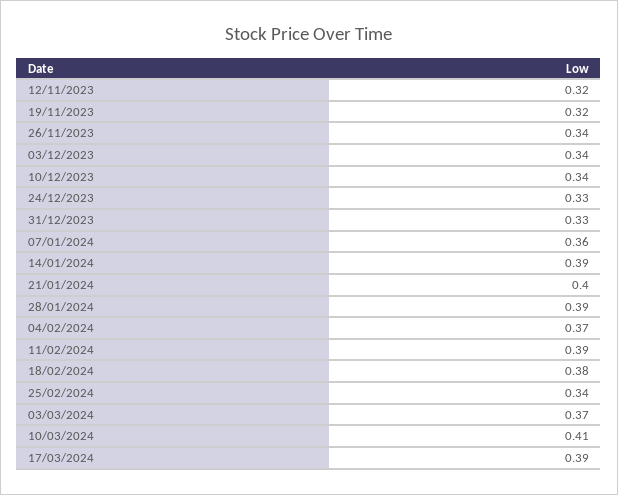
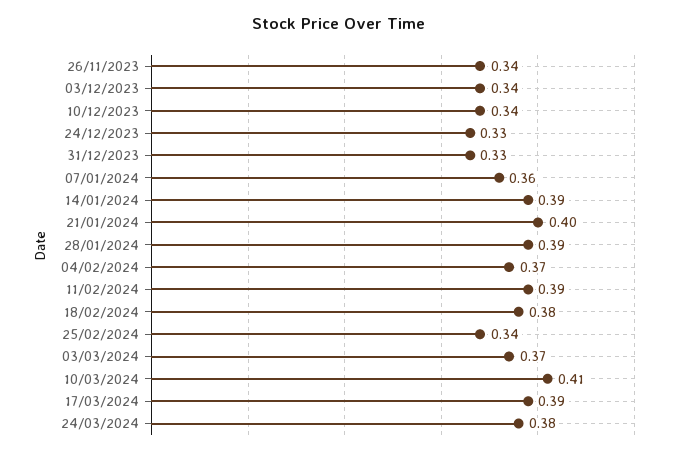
12/11/2023: 0.32 -> none
19/11/2023: 0.32 -> none
24/03/2024: none -> 0.38

